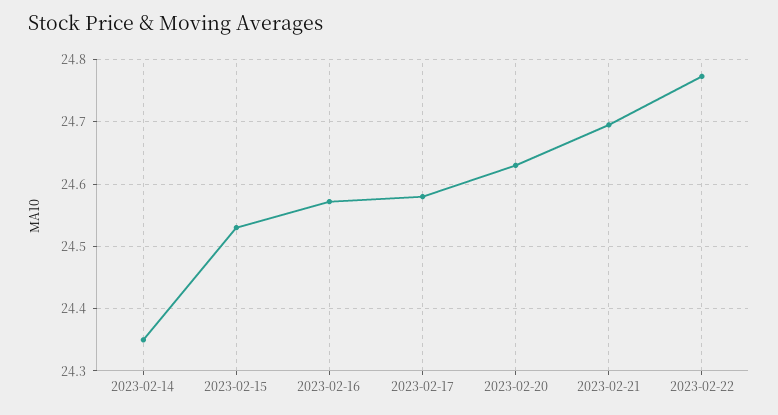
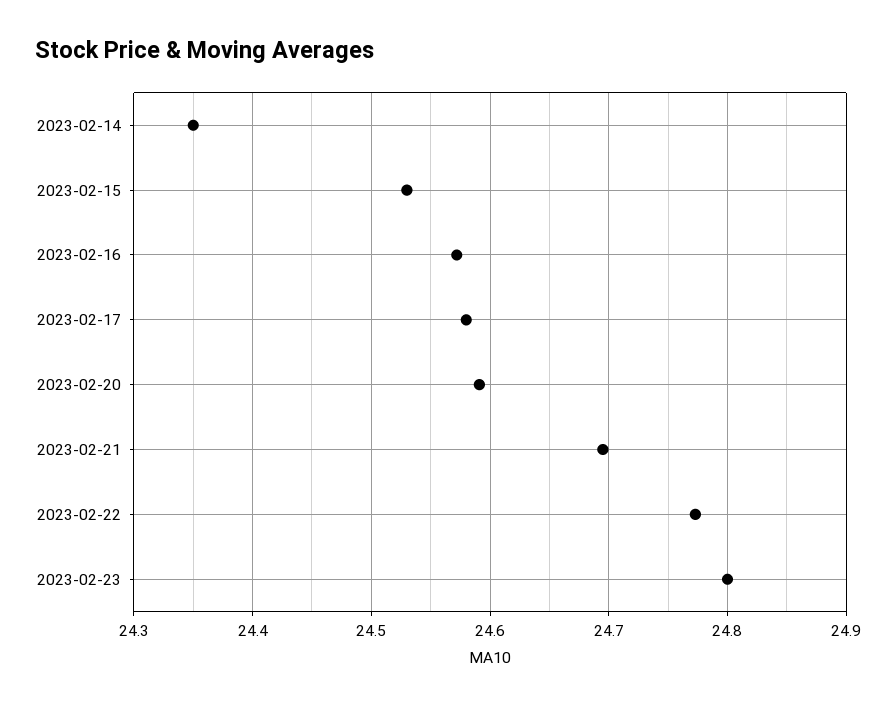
2023-02-20: 24.63 -> 24.59
2023-02-23: none -> 24.8

